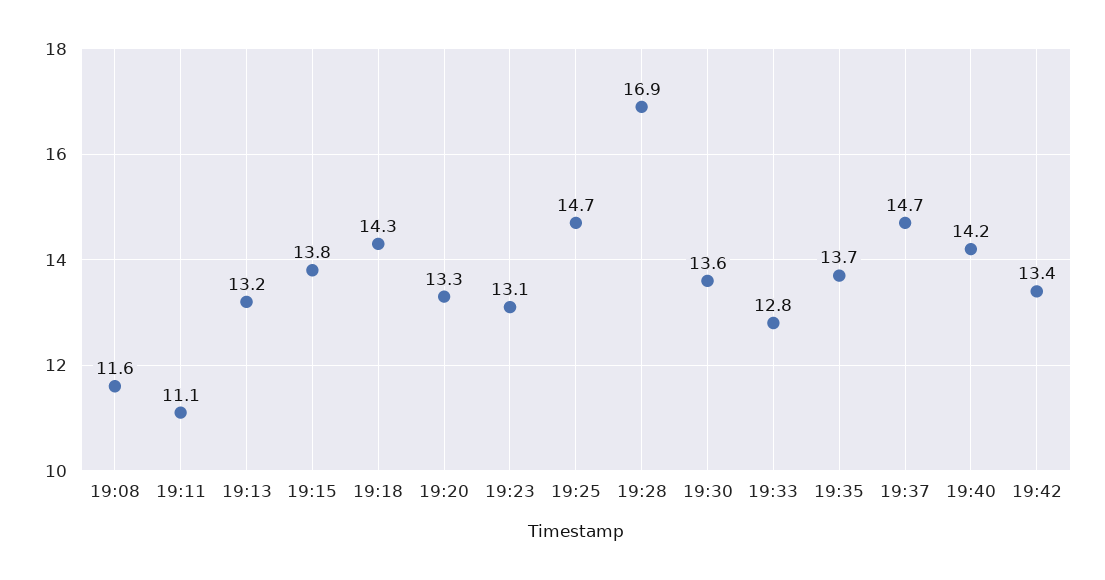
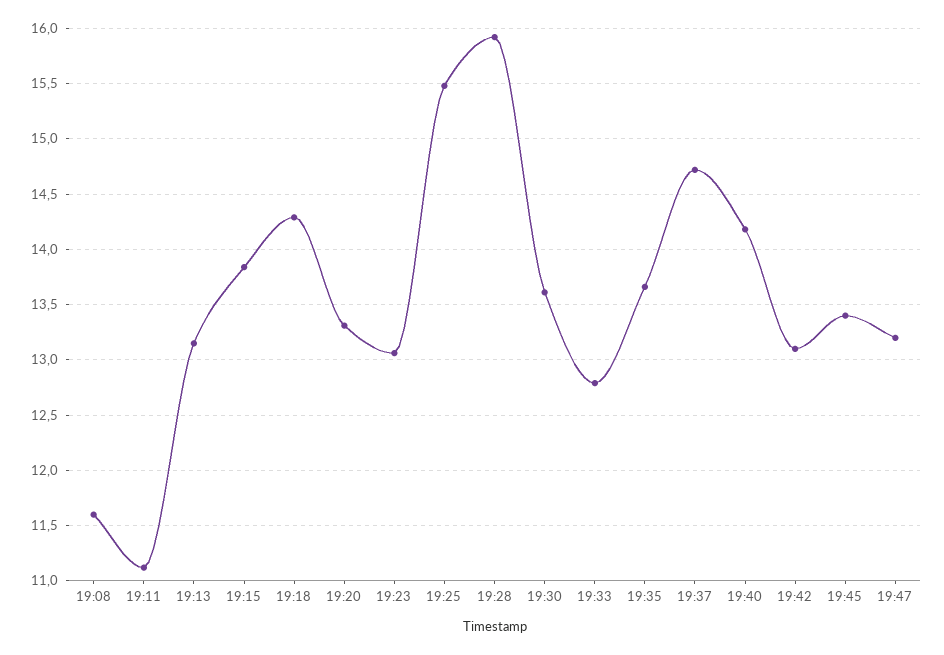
19:25: 14.7 -> 15.5
19:28: 16.9 -> 15.9
19:42: 13.4 -> 13.1
19:45: none -> 13.4
19:47: none -> 13.2

